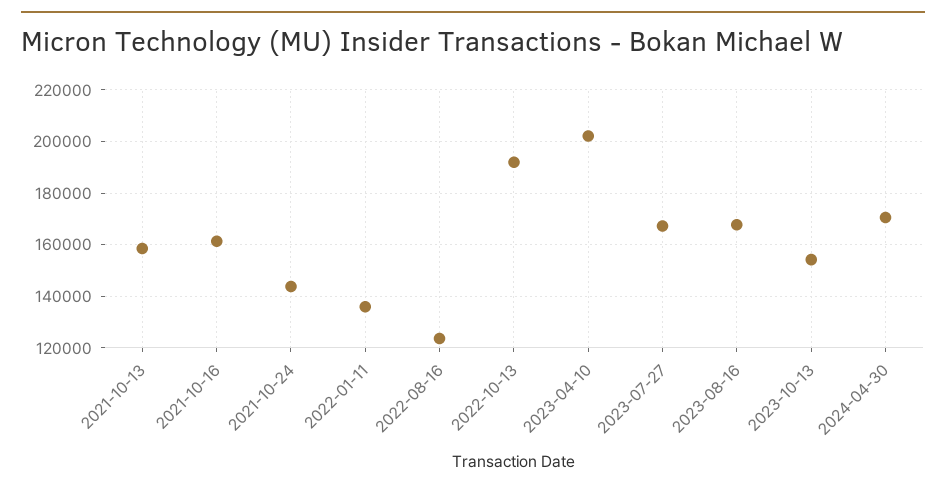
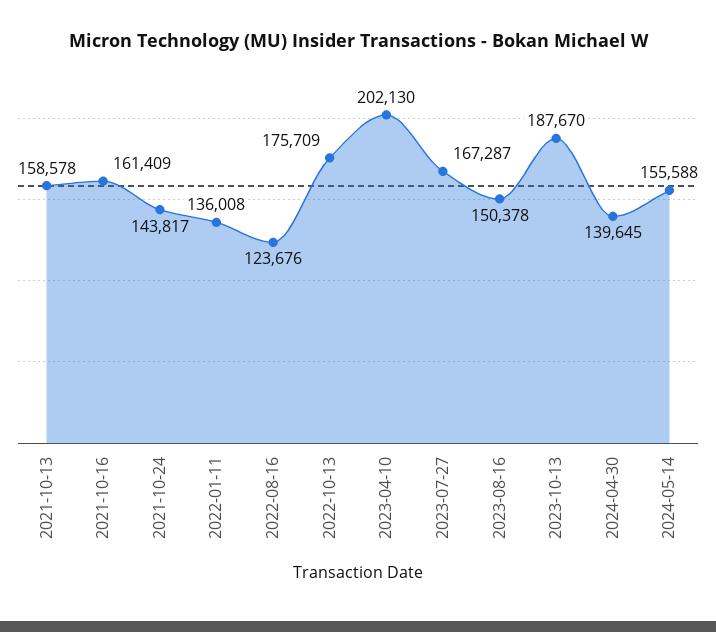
2022-10-13: 192500 -> 175709
2023-08-16: 167500 -> 150378
2023-10-13: 155000 -> 187670
2024-04-30: 170000 -> 139645
2024-05-14: none -> 155588

